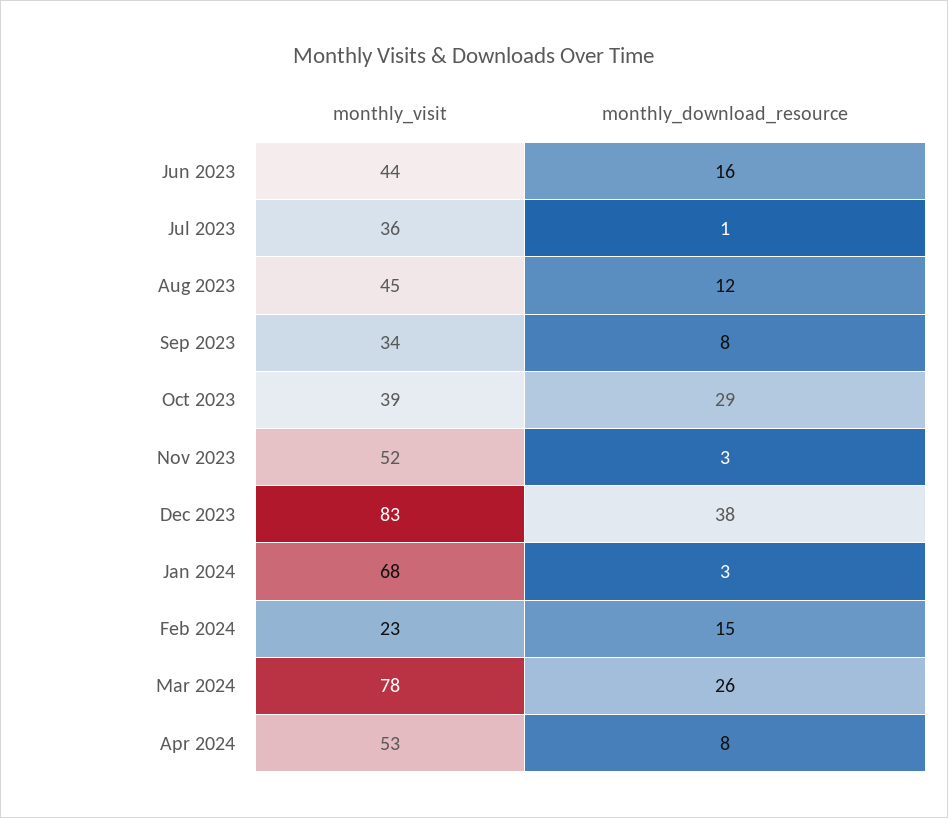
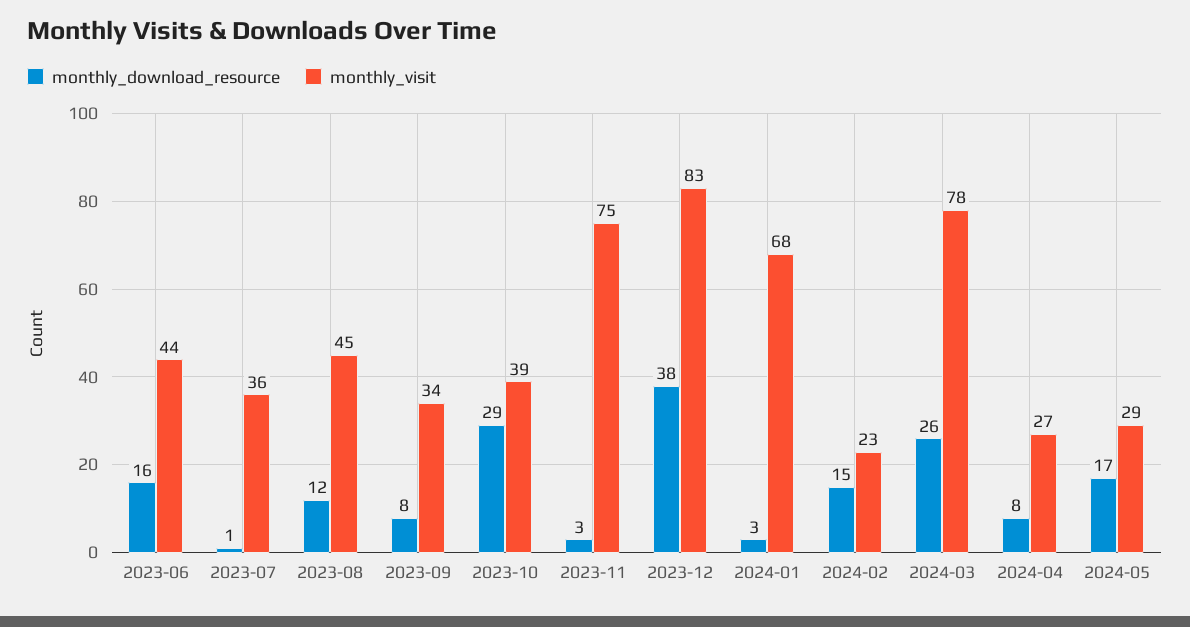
monthly_visit, Nov 2023: 52 -> 75
monthly_visit, Apr 2024: 53 -> 27
monthly_download_resource, 2024-05: none -> 17
monthly_visit, 2024-05: none -> 29

